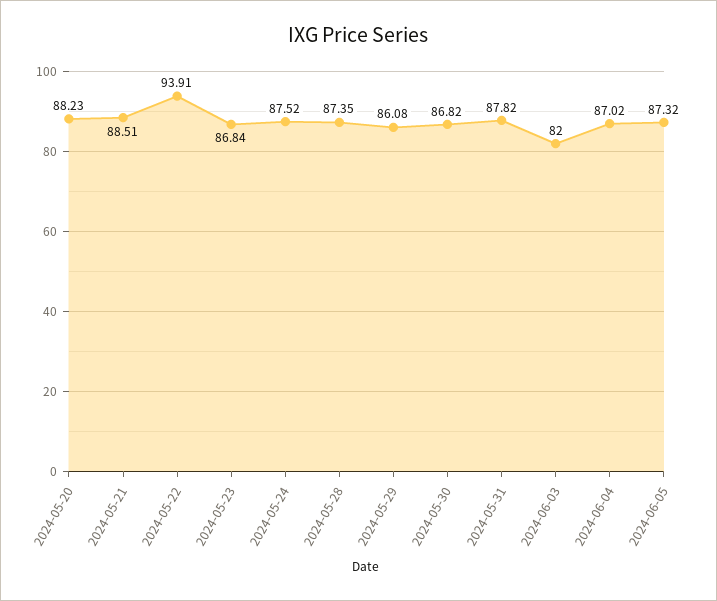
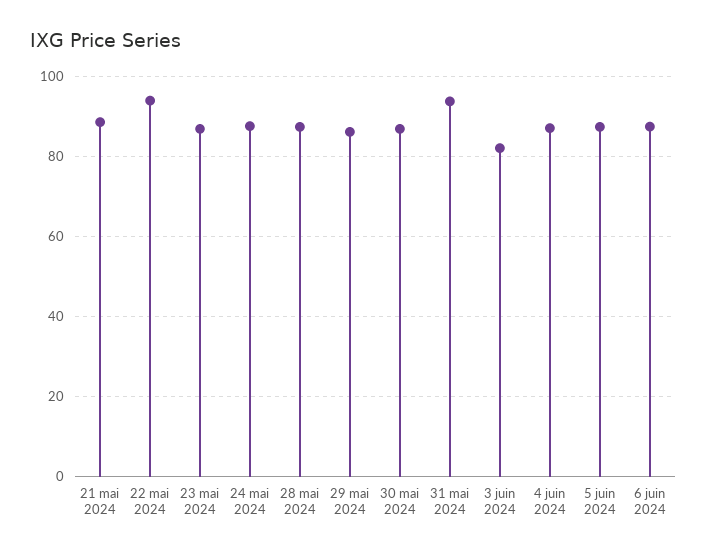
2024-05-20: 88.23 -> none
2024-05-31: 87.82 -> 94
6 juin 2024: none -> 88

